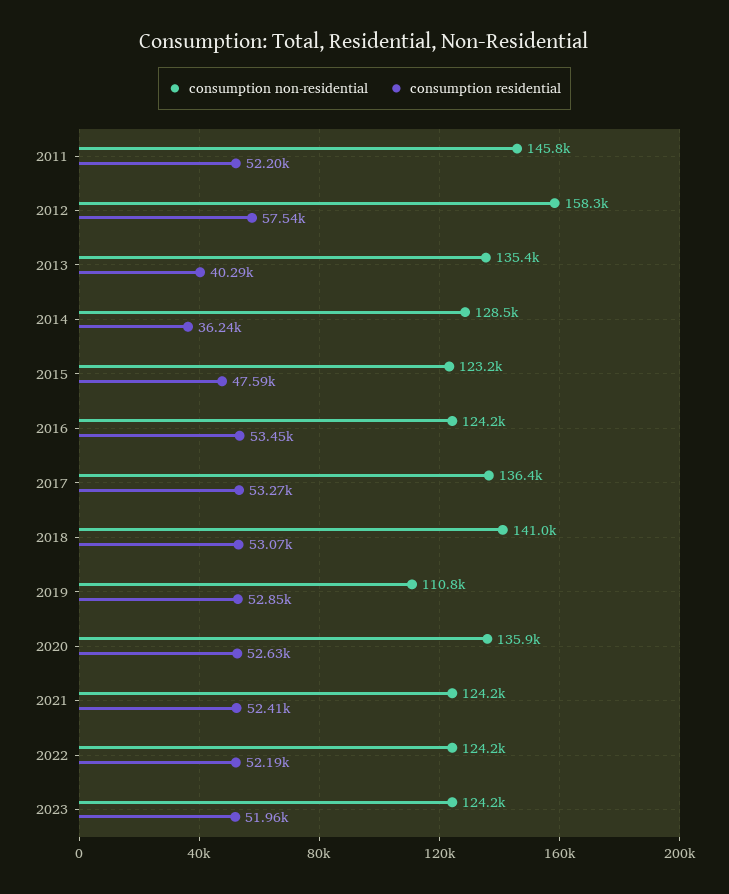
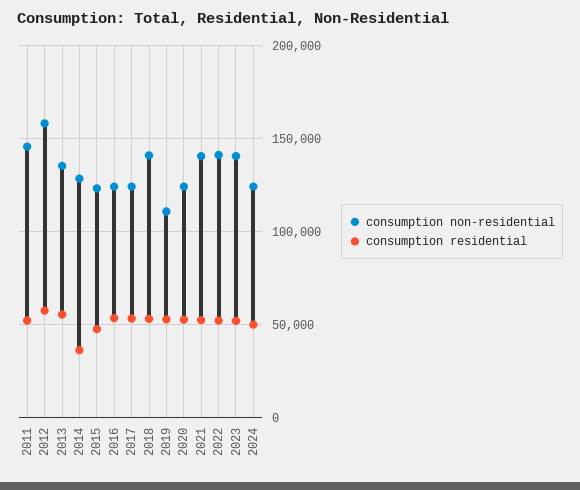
consumption residential, 2013: 40290 -> 55000
consumption non-residential, 2017: 136400 -> 125000
consumption non-residential, 2020: 135900 -> 125000
consumption non-residential, 2021: 124200 -> 140000
consumption non-residential, 2022: 124200 -> 140000
consumption non-residential, 2023: 124200 -> 140000
consumption non-residential, 2024: none -> 125000
consumption residential, 2024: none -> 50000

